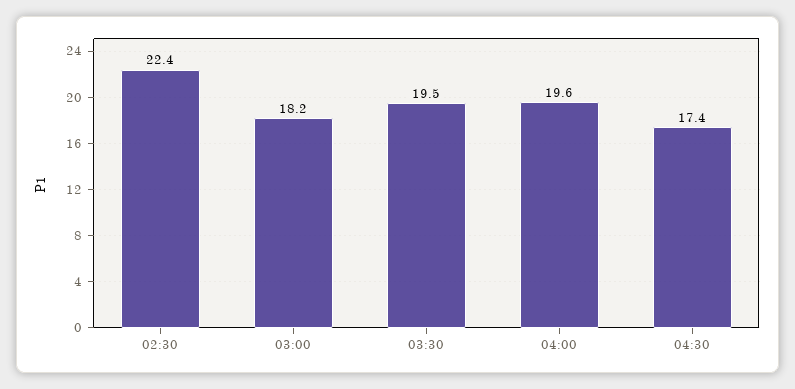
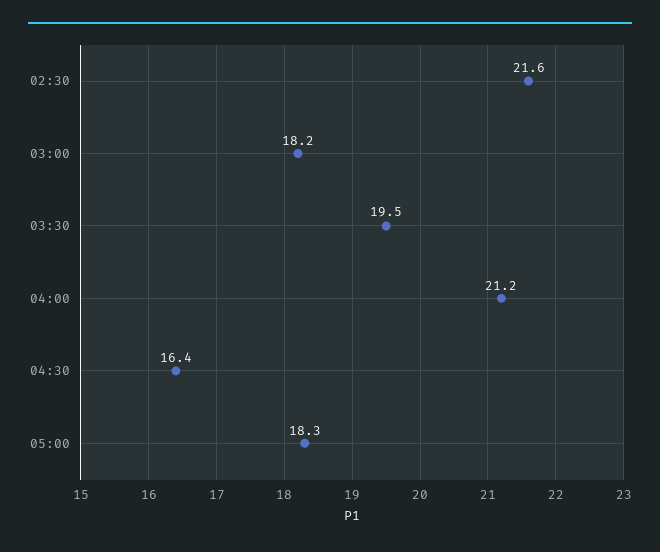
02:30: 22.4 -> 21.6
04:00: 19.6 -> 21.2
04:30: 17.4 -> 16.4
05:00: none -> 18.3

